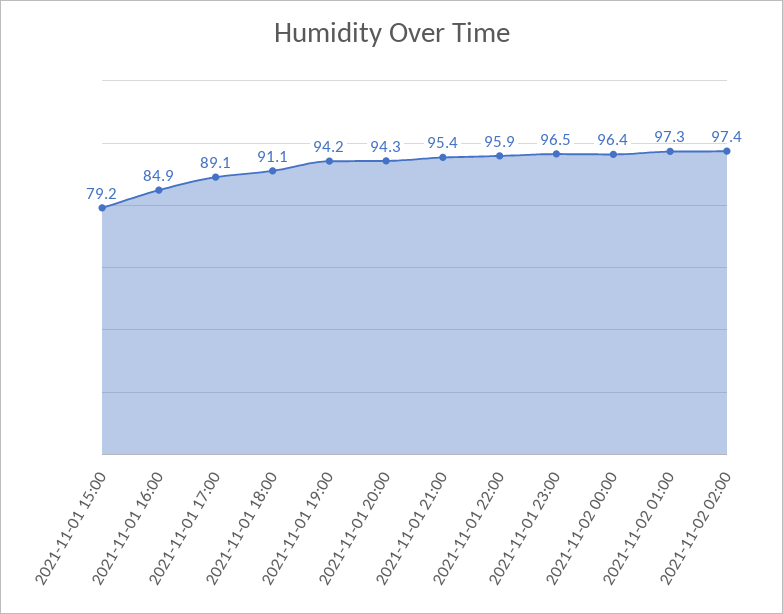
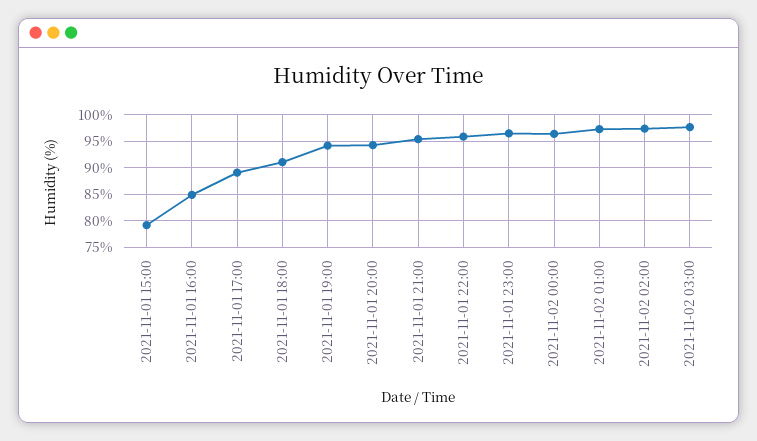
2021-11-02 03:00: none -> 97.5

